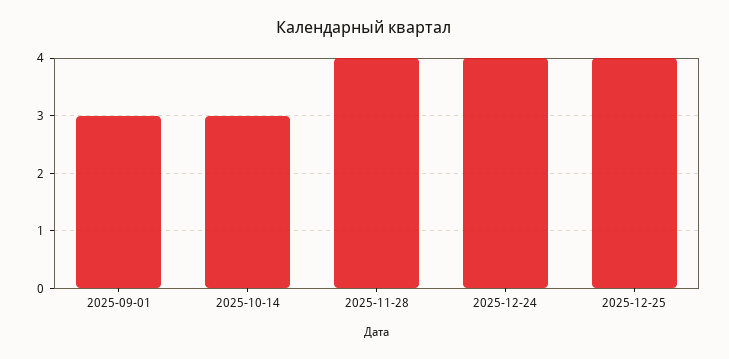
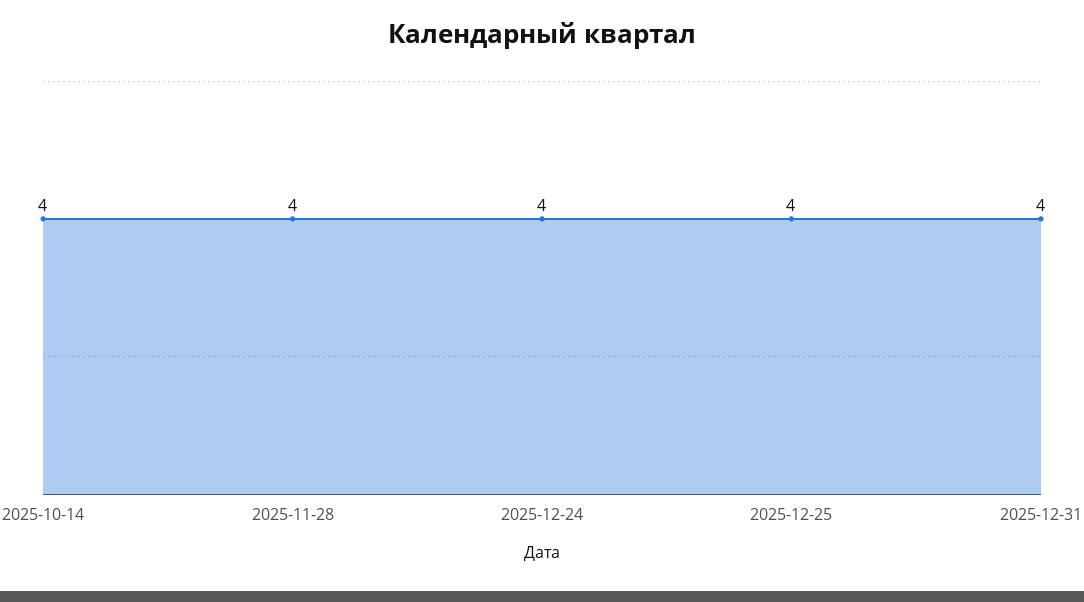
2025-09-01: 3 -> none
2025-10-14: 3 -> 4
2025-12-31: none -> 4

